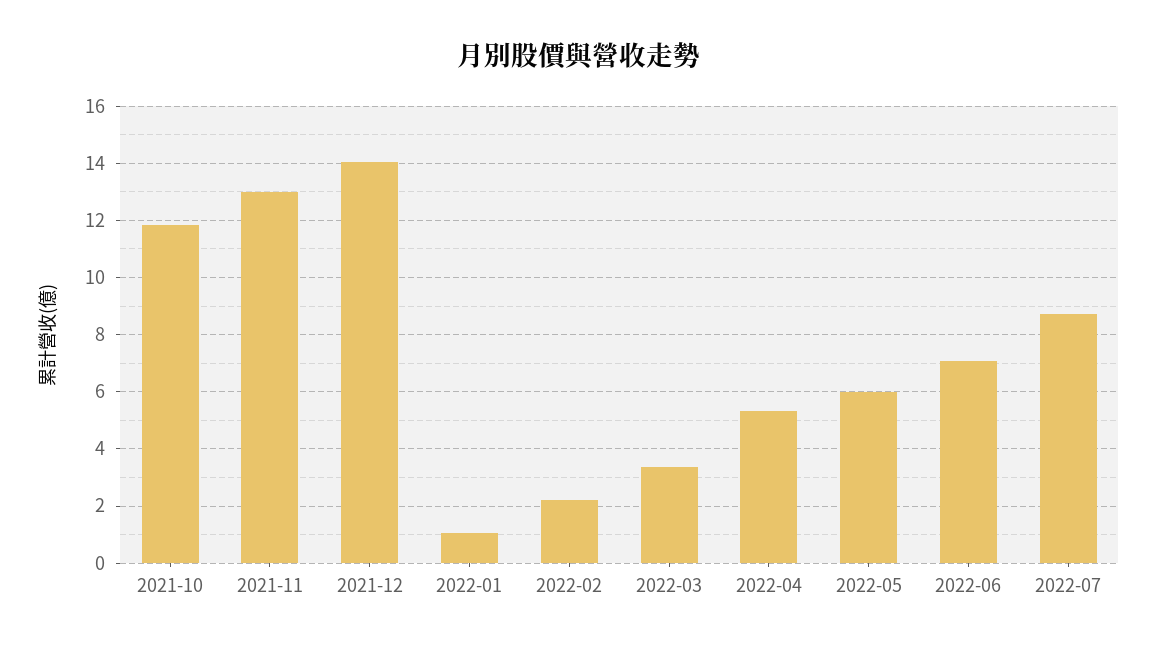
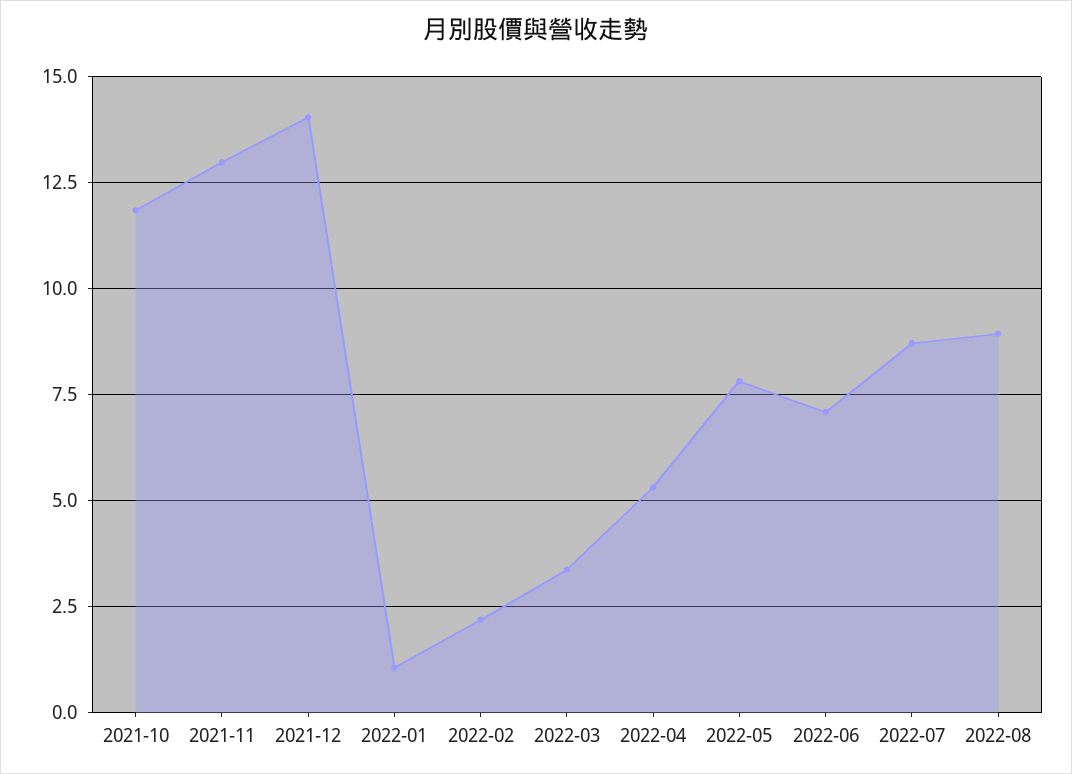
2022-05: 6 -> 7.75
2022-08: none -> 9

